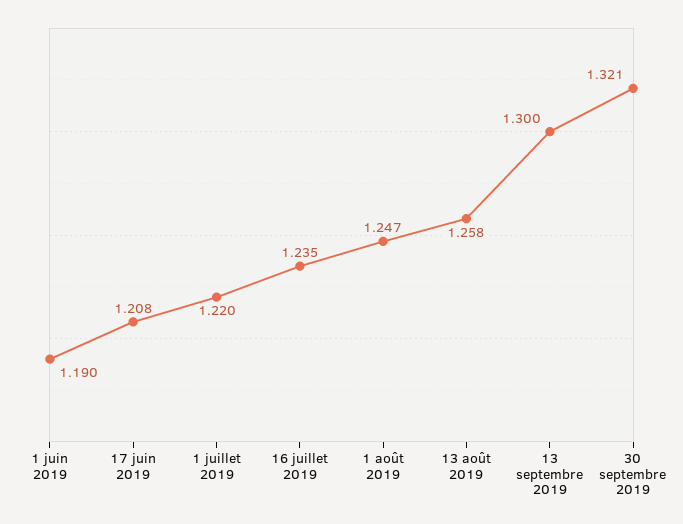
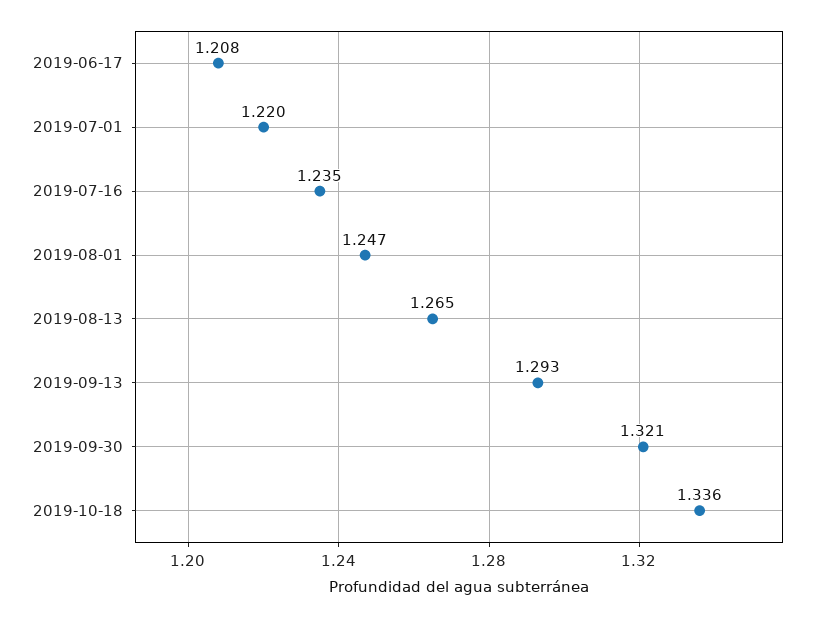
1 juin 2019: 1.19 -> none
13 août 2019: 1.258 -> 1.265
13 septembre 2019: 1.3 -> 1.293
2019-10-18: none -> 1.336

